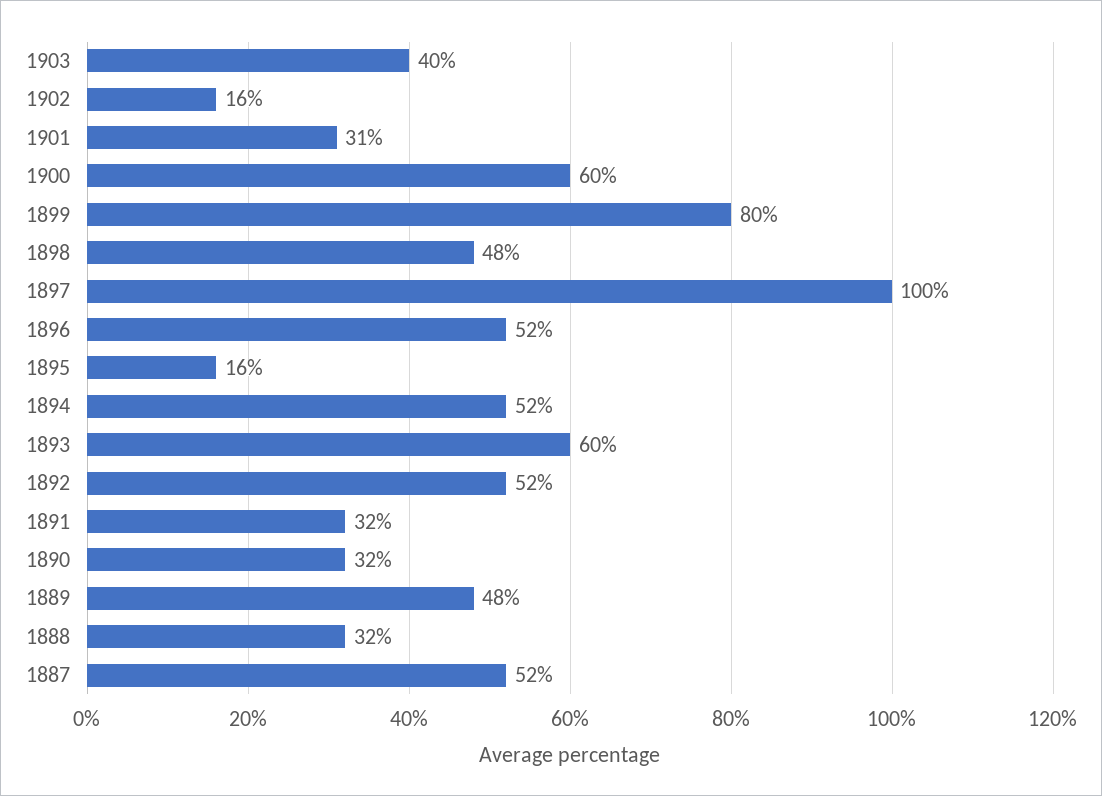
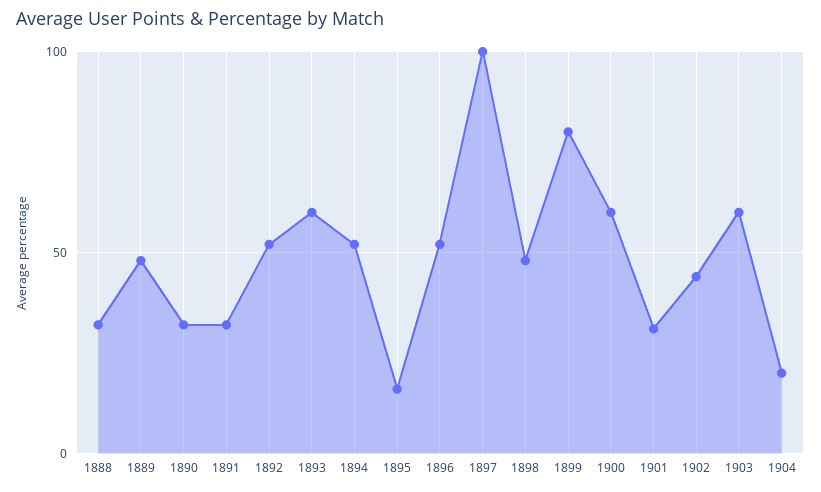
1903: 40 -> 60
1902: 16 -> 45
1887: 52 -> none
1904: none -> 20

